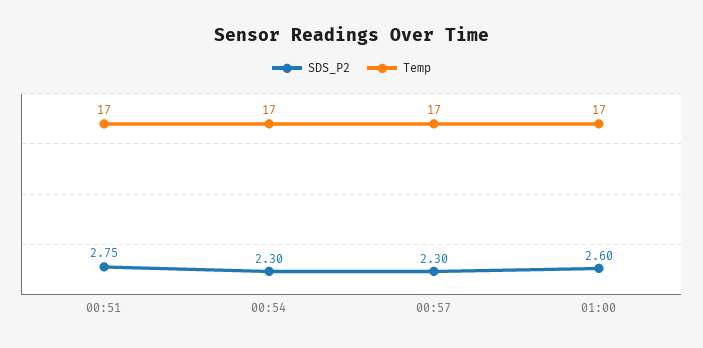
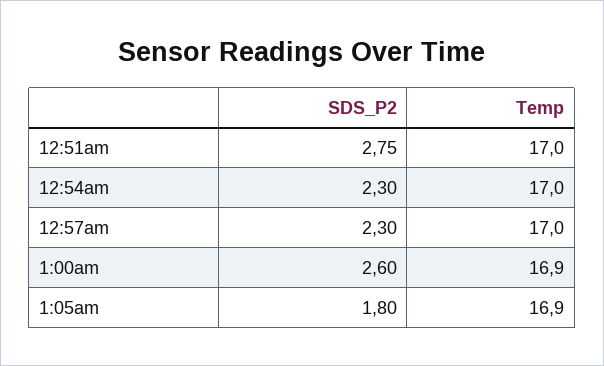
Temp, 01:00: 17 -> 16.9
SDS_P2, 1:05am: none -> 1.8
Temp, 1:05am: none -> 16.9

